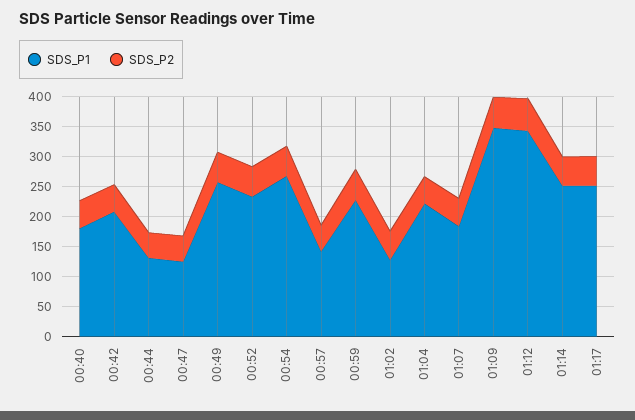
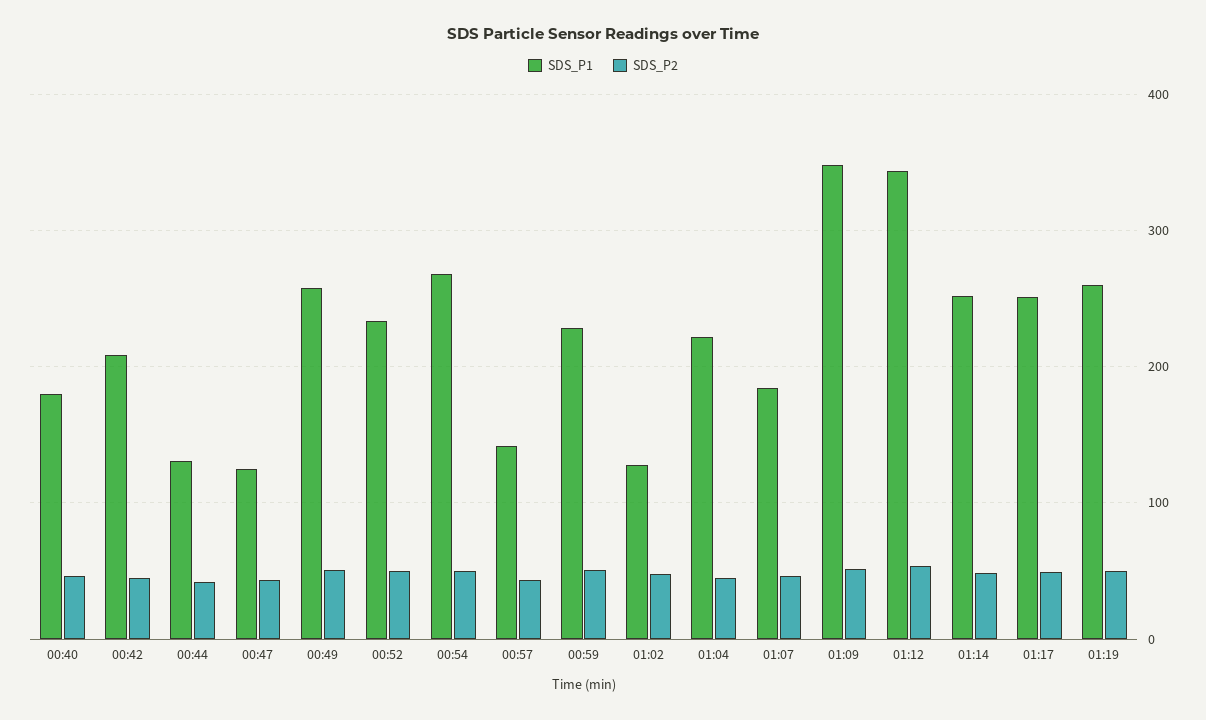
SDS_P1, 01:19: none -> 260
SDS_P2, 01:19: none -> 50

